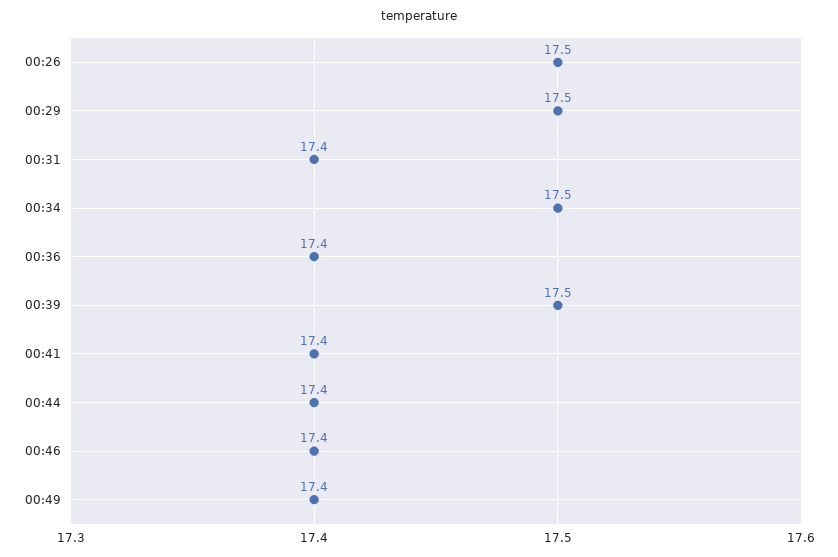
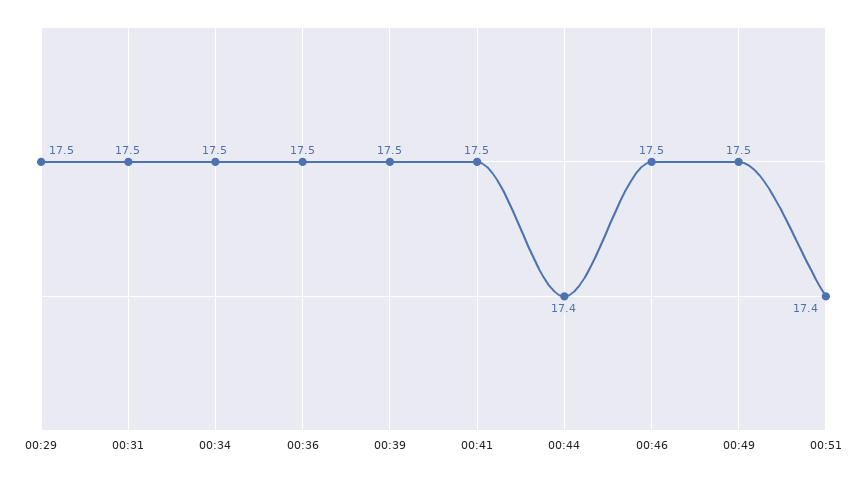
00:26: 17.5 -> none
00:31: 17.4 -> 17.5
00:36: 17.4 -> 17.5
00:41: 17.4 -> 17.5
00:46: 17.4 -> 17.5
00:49: 17.4 -> 17.5
00:51: none -> 17.4

